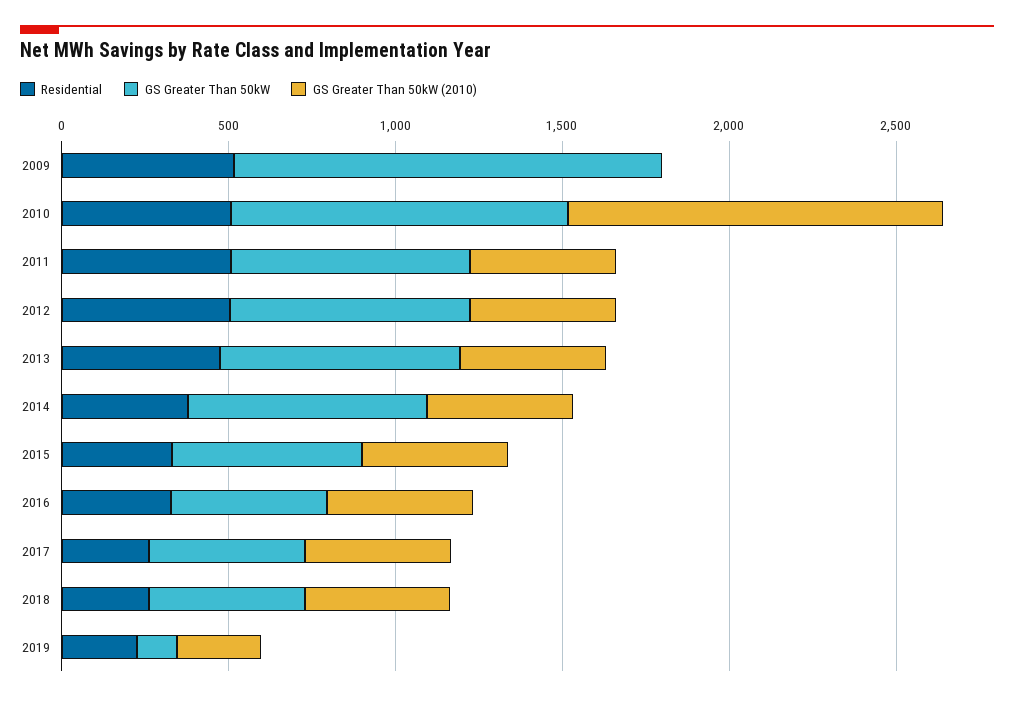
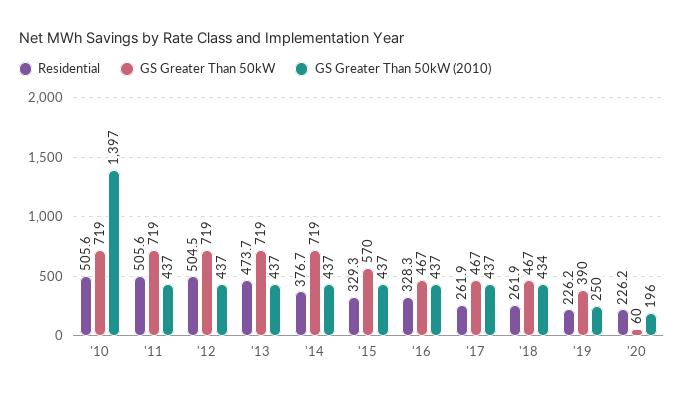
Residential, 2009: 500 -> none
GS Greater Than 50kW, 2009: 1300 -> none
GS Greater Than 50kW (2010), 2009: 0 -> none
GS Greater Than 50kW, 2010: 1000 -> 719
GS Greater Than 50kW (2010), 2010: 1100 -> 1397
GS Greater Than 50kW, 2019: 100 -> 390
Residential, '20: none -> 226.2
GS Greater Than 50kW, '20: none -> 60
GS Greater Than 50kW (2010), '20: none -> 196

